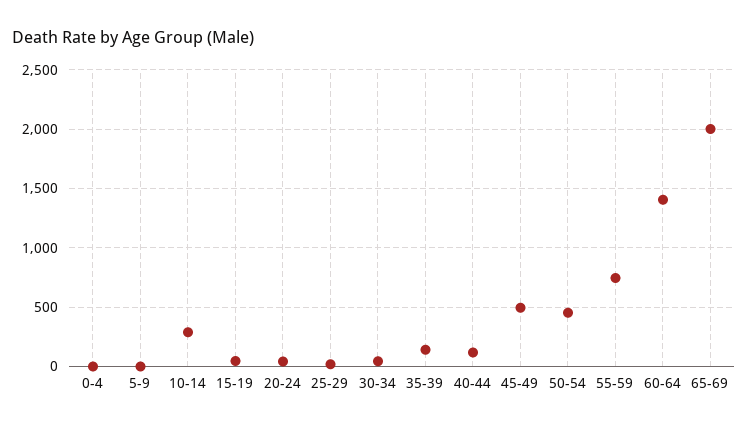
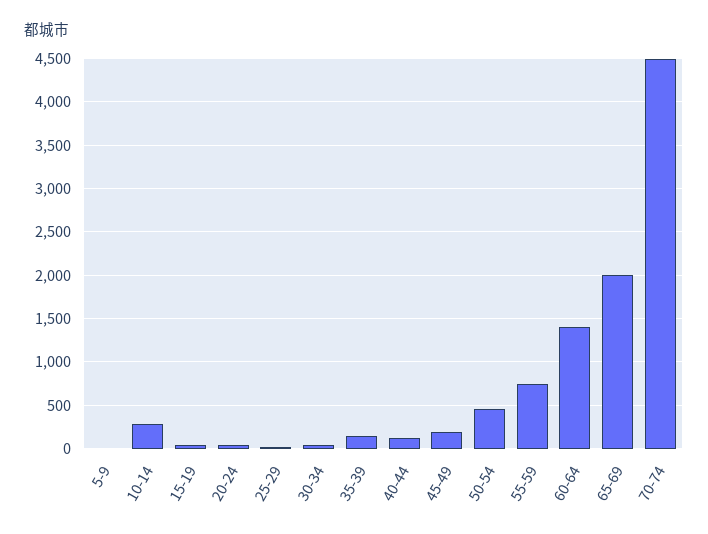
0-4: 0 -> none
45-49: 500 -> 200
70-74: none -> 4500

